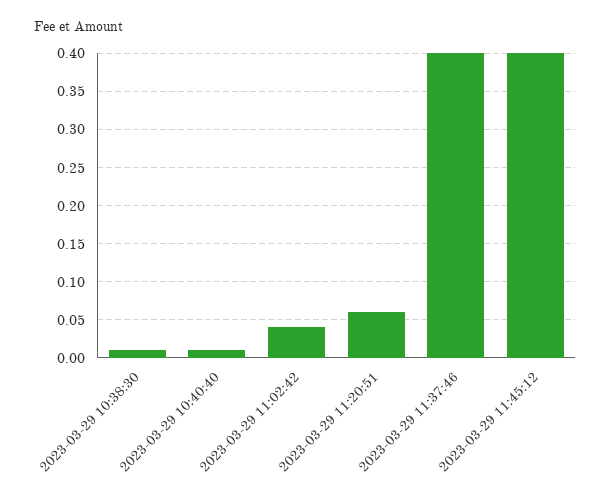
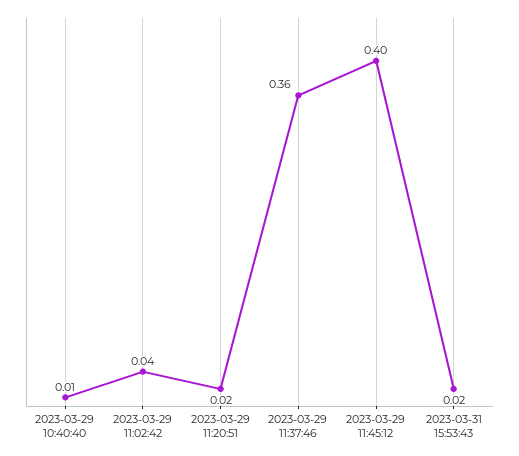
2023-03-29 10:38:30: 0.01 -> none
2023-03-29 11:20:51: 0.06 -> 0.02
2023-03-29 11:37:46: 0.4 -> 0.36
2023-03-31 15:53:43: none -> 0.02

